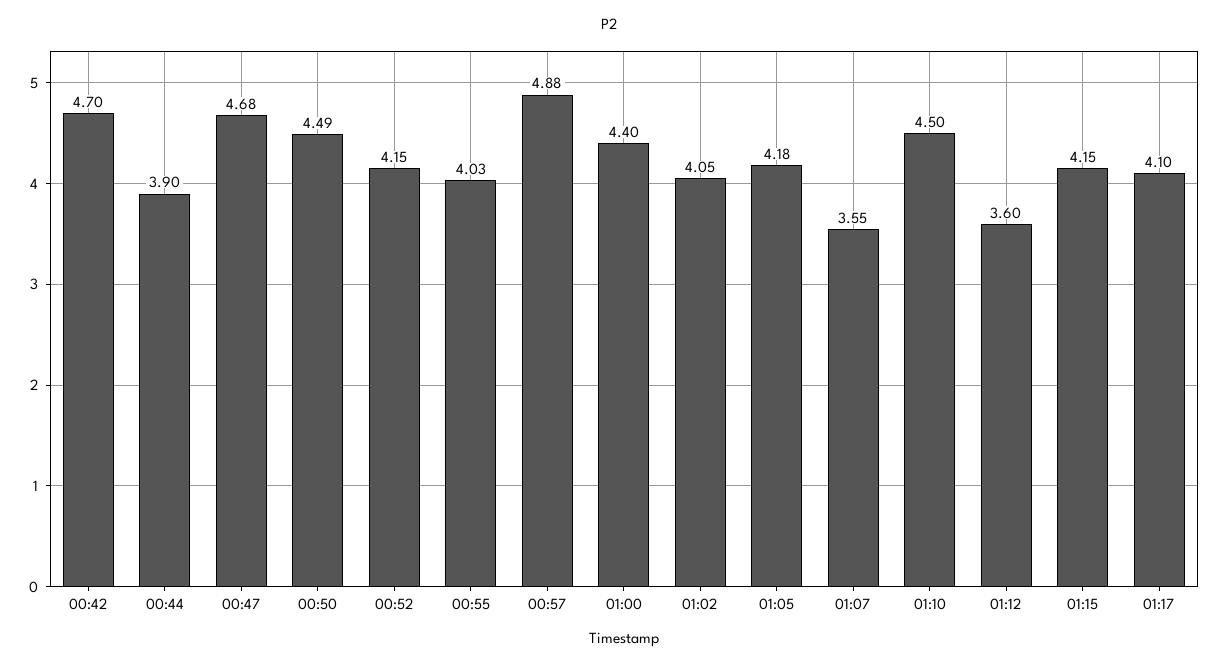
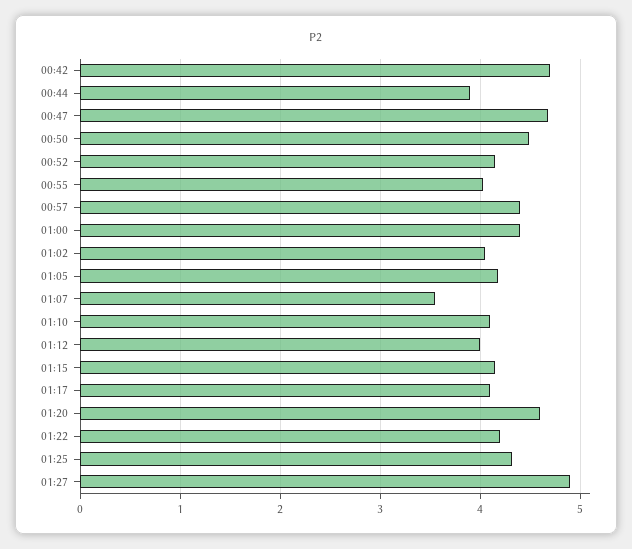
00:57: 4.88 -> 4.4
01:10: 4.5 -> 4.1
01:12: 3.6 -> 4
01:20: none -> 4.6
01:22: none -> 4.2
01:25: none -> 4.3
01:27: none -> 4.9

